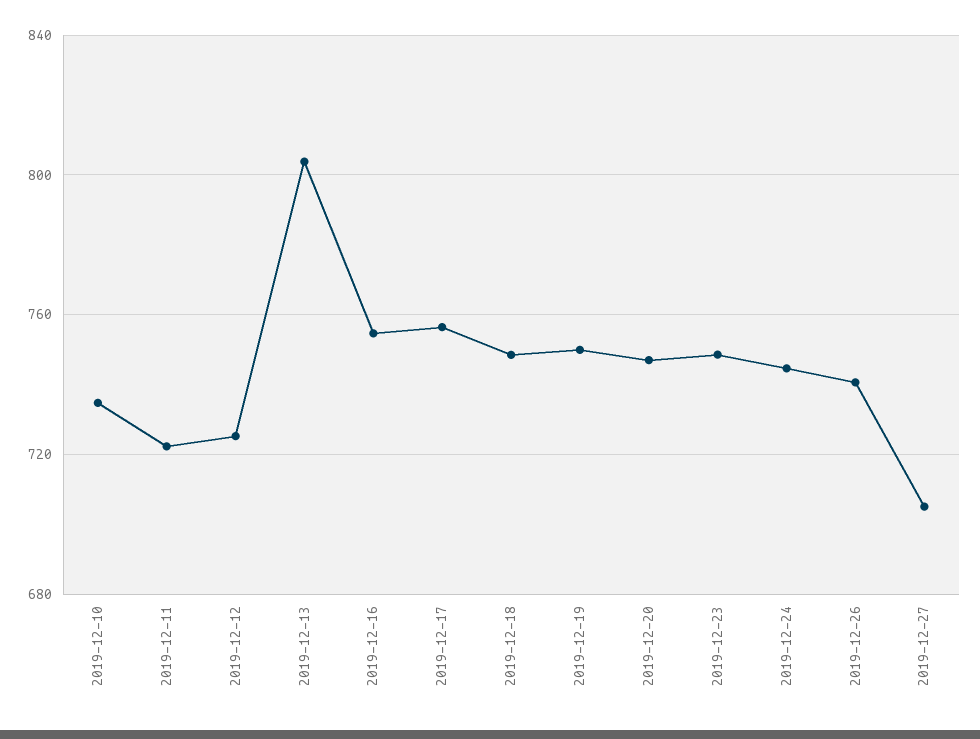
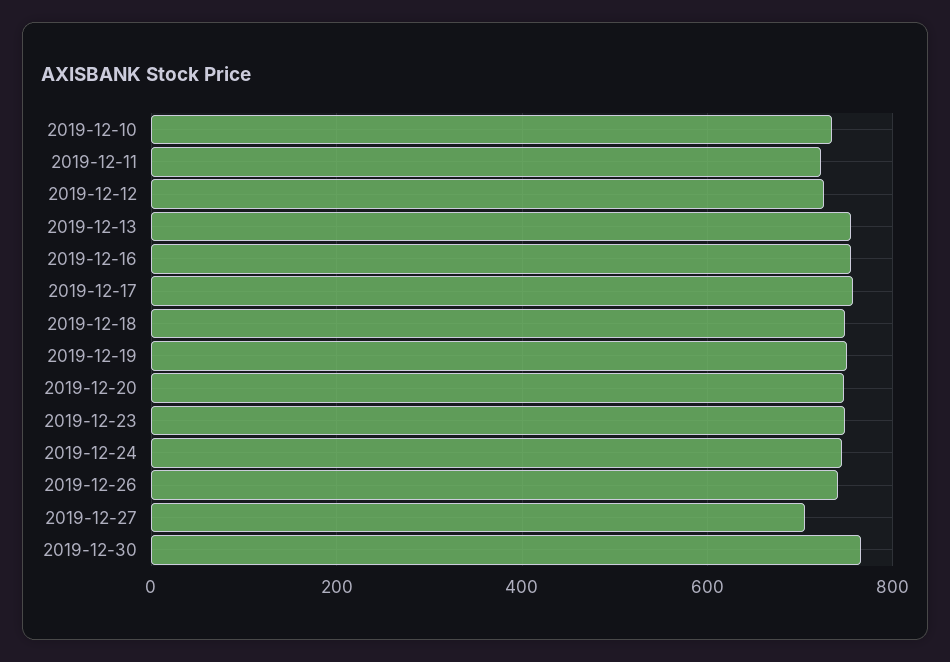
2019-12-13: 805 -> 760
2019-12-30: none -> 760

